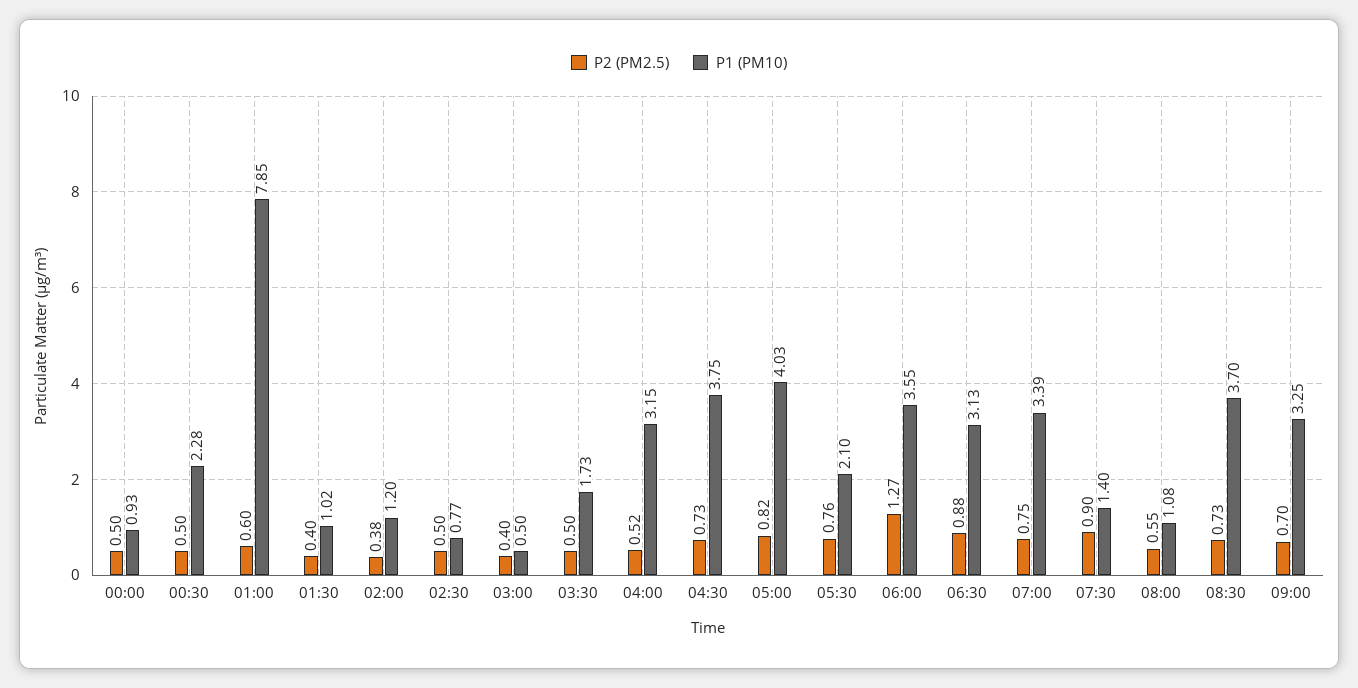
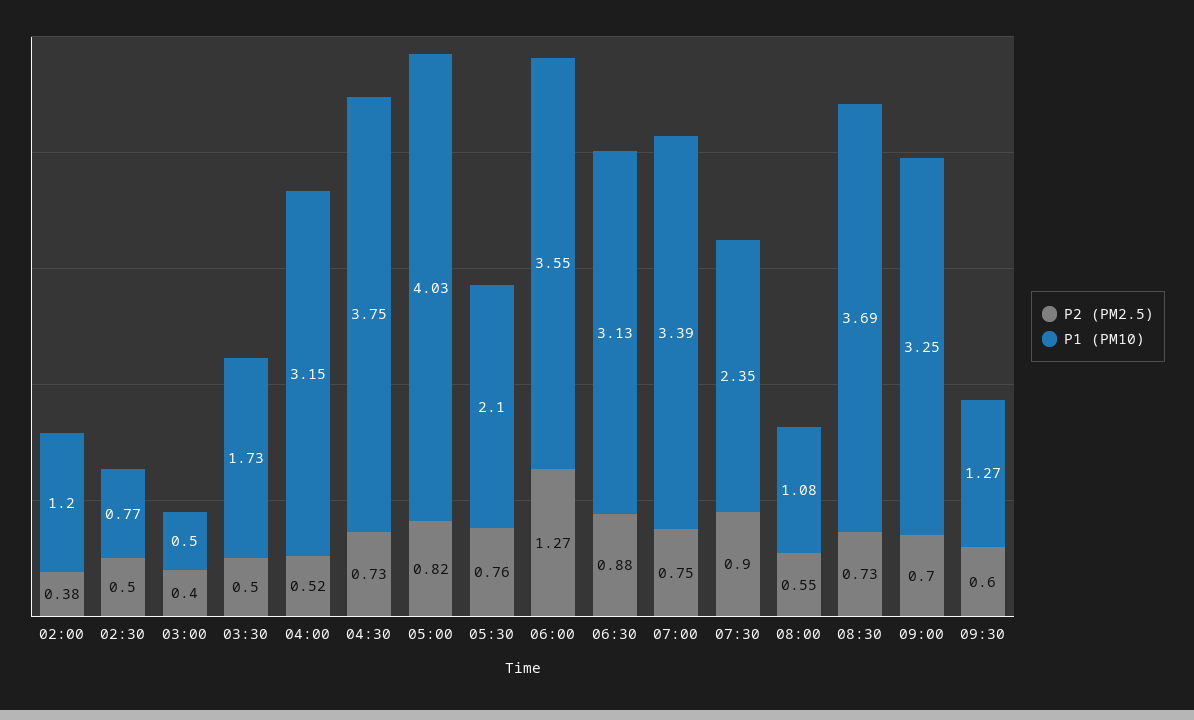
P2 (PM2.5), 00:00: 0.5 -> none
P1 (PM10), 00:00: 0.93 -> none
P2 (PM2.5), 00:30: 0.5 -> none
P1 (PM10), 00:30: 2.28 -> none
P2 (PM2.5), 01:00: 0.6 -> none
P1 (PM10), 01:00: 7.85 -> none
P2 (PM2.5), 01:30: 0.4 -> none
P1 (PM10), 01:30: 1.02 -> none
P1 (PM10), 07:30: 1.4 -> 2.35
P1 (PM10), 08:30: 3.7 -> 3.69
P2 (PM2.5), 09:30: none -> 0.6
P1 (PM10), 09:30: none -> 1.27

